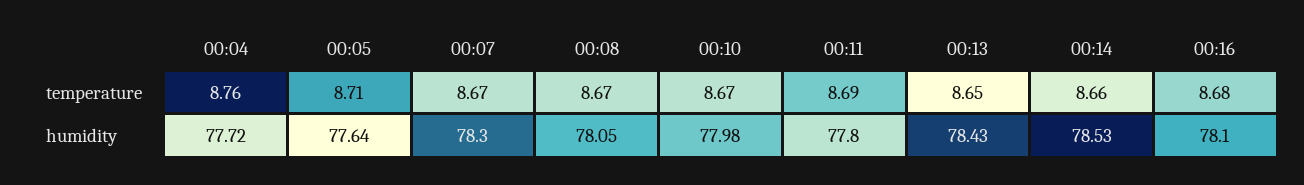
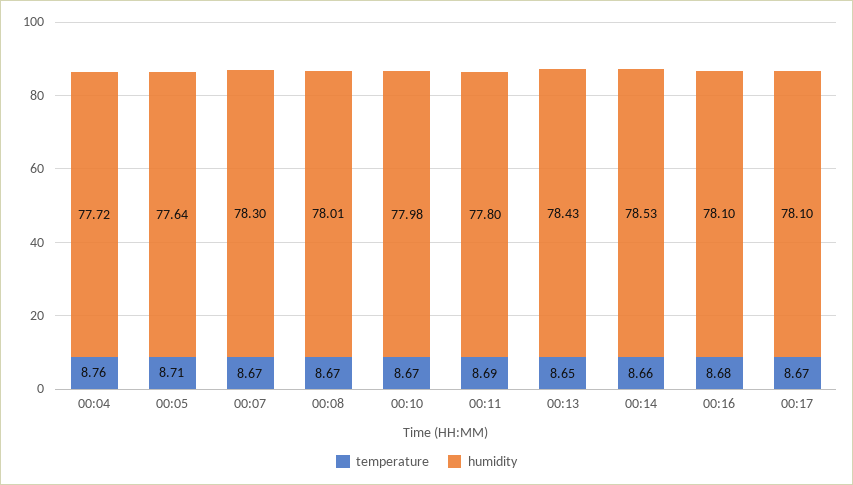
humidity, 00:08: 78.05 -> 78.01
temperature, 00:17: none -> 8.67
humidity, 00:17: none -> 78.1

